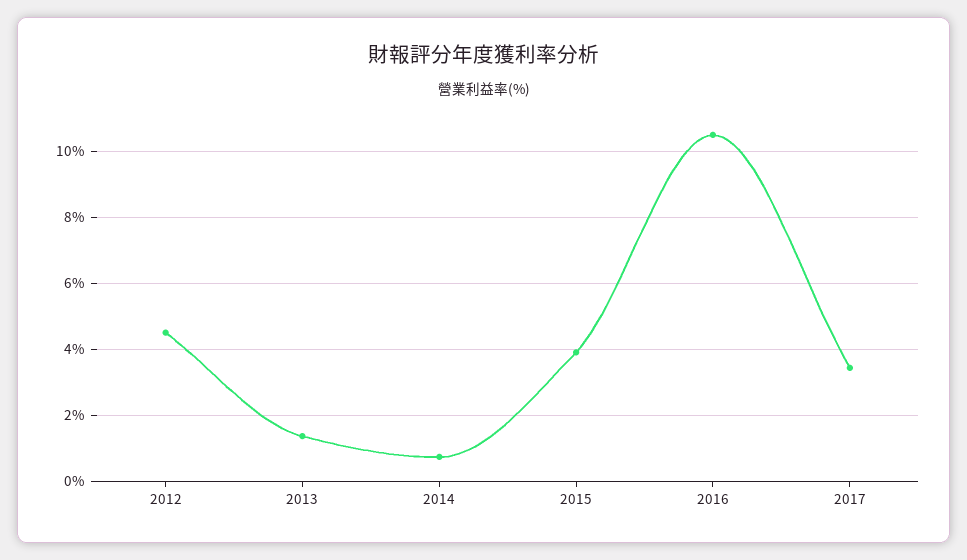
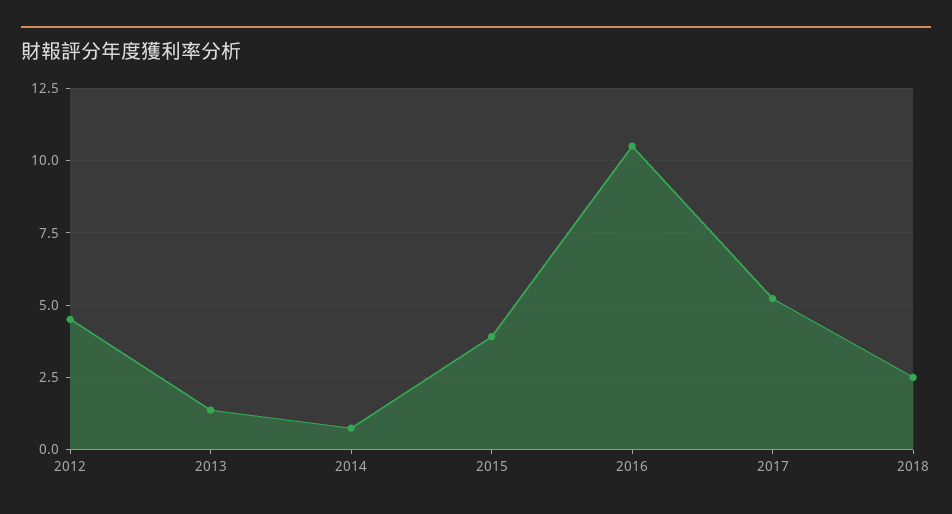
2017: 3.4 -> 5.25
2018: none -> 2.5

